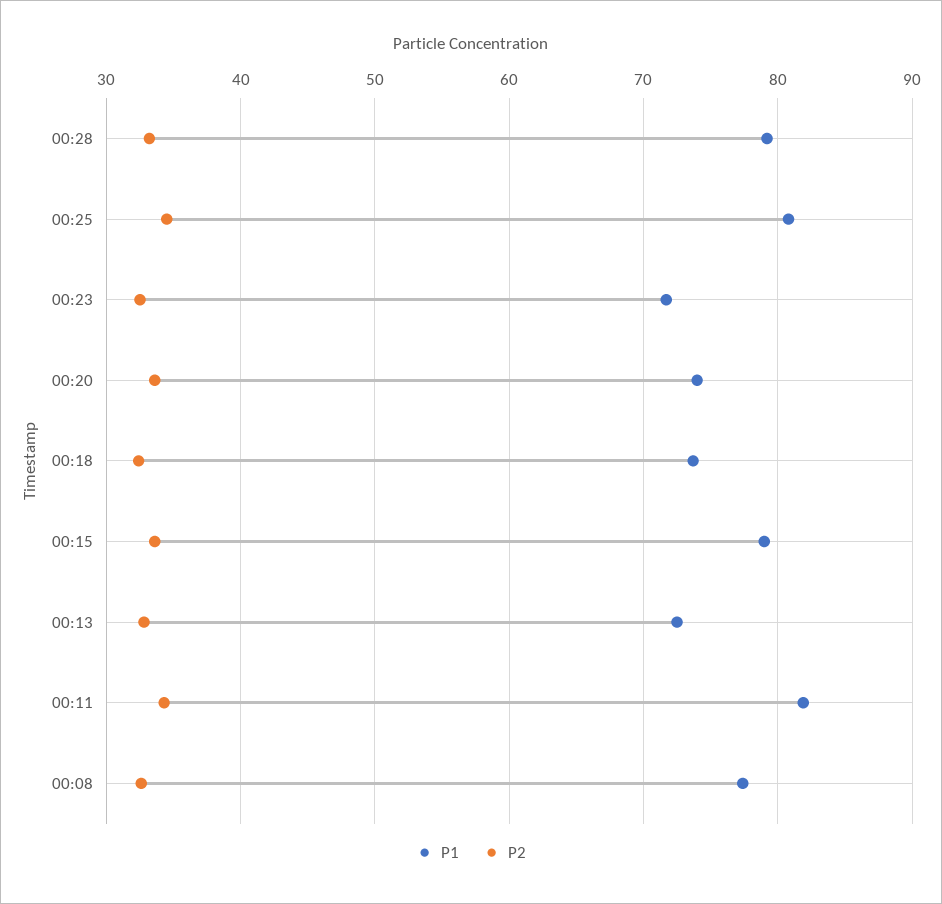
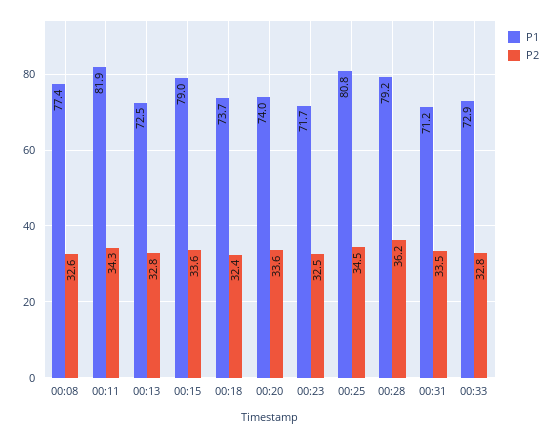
P2, 00:28: 33 -> 36.2
P1, 00:31: none -> 71.2
P2, 00:31: none -> 33.5
P1, 00:33: none -> 72.9
P2, 00:33: none -> 32.8

